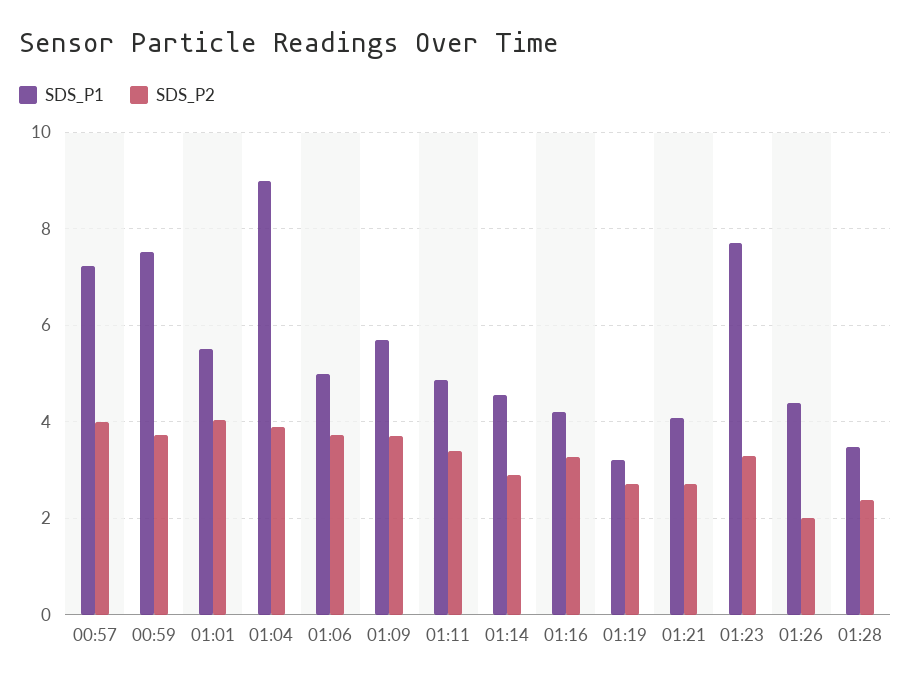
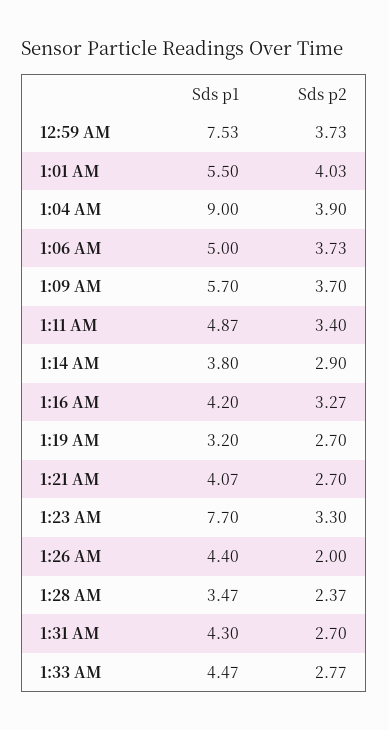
SDS_P1, 00:57: 7.2 -> none
SDS_P2, 00:57: 4 -> none
SDS_P1, 01:14: 4.6 -> 3.8
SDS_P1, 1:31 AM: none -> 4.3
SDS_P2, 1:31 AM: none -> 2.7
SDS_P1, 1:33 AM: none -> 4.47
SDS_P2, 1:33 AM: none -> 2.77

